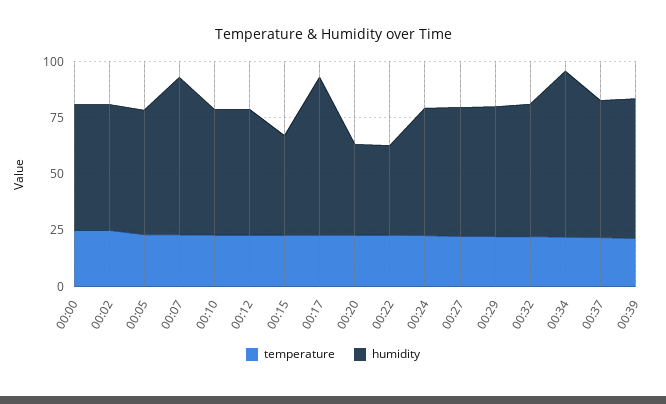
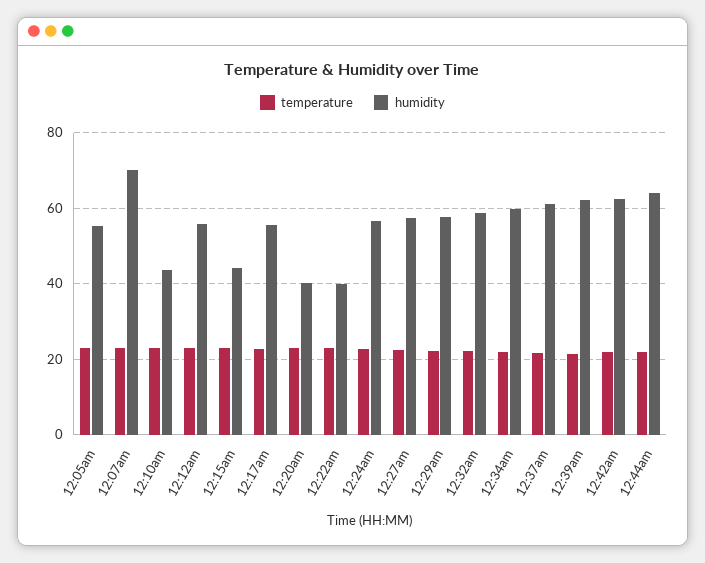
temperature, 00:00: 25 -> none
humidity, 00:00: 55 -> none
temperature, 00:02: 25 -> none
humidity, 00:02: 55 -> none
humidity, 00:10: 55 -> 44
humidity, 00:17: 70 -> 56
humidity, 00:34: 75 -> 60
temperature, 12:42am: none -> 22
humidity, 12:42am: none -> 62
temperature, 12:44am: none -> 22
humidity, 12:44am: none -> 64

